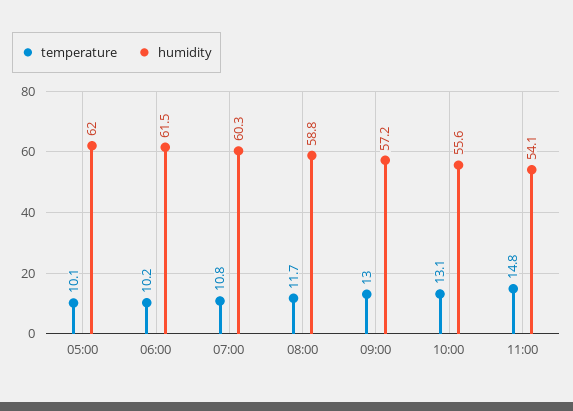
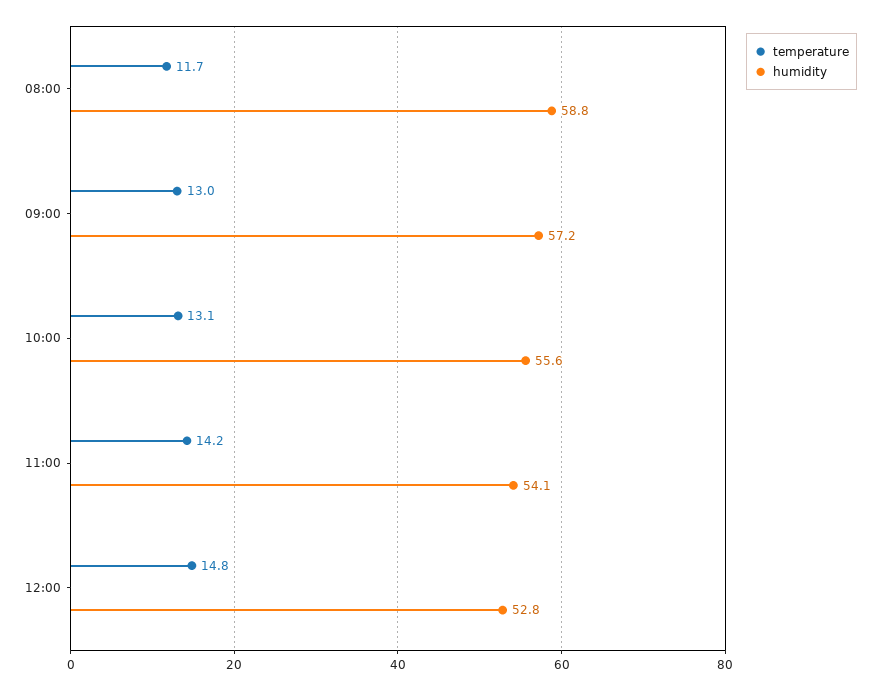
temperature, 05:00: 10.1 -> none
humidity, 05:00: 62 -> none
temperature, 06:00: 10.2 -> none
humidity, 06:00: 61.5 -> none
temperature, 07:00: 10.8 -> none
humidity, 07:00: 60.3 -> none
temperature, 11:00: 14.8 -> 14.2
temperature, 12:00: none -> 14.8
humidity, 12:00: none -> 52.8

